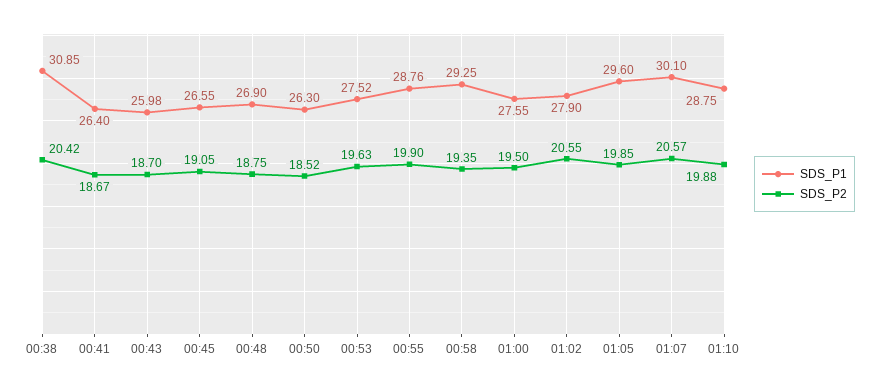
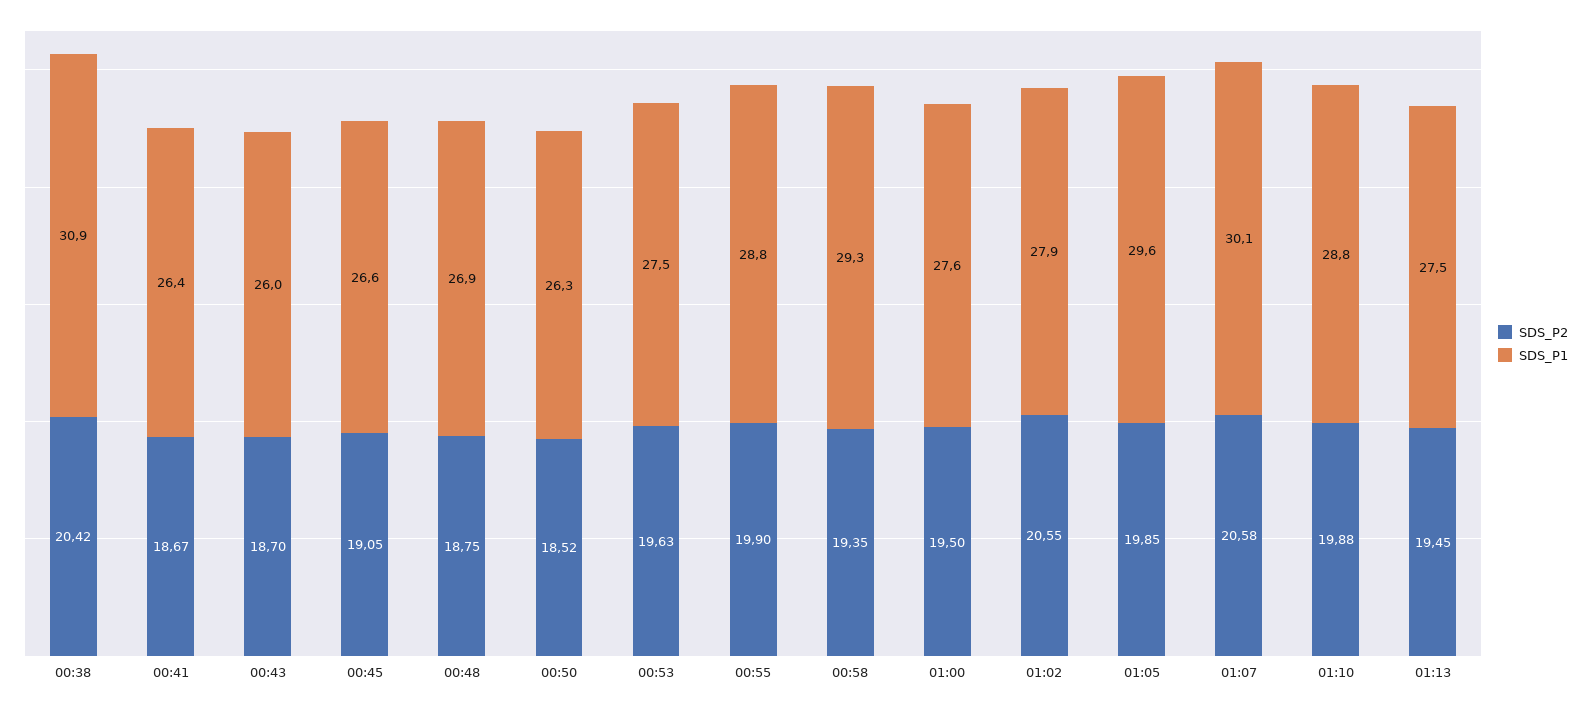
SDS_P2, 01:07: 20.57 -> 20.58
SDS_P2, 01:13: none -> 19.45
SDS_P1, 01:13: none -> 27.5

